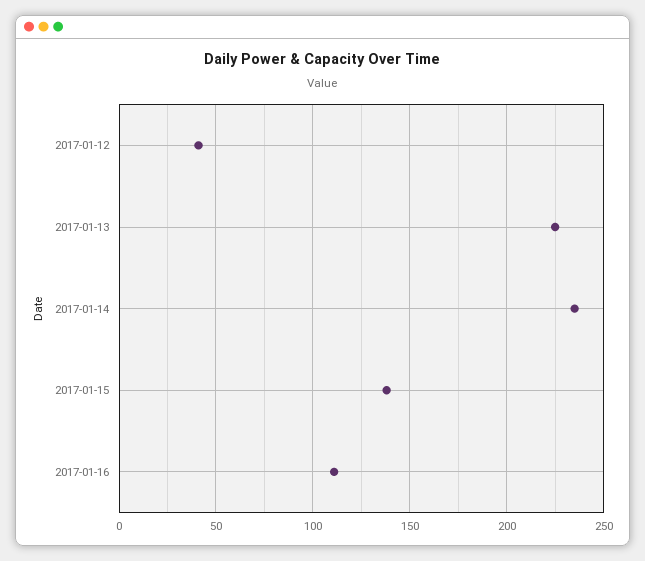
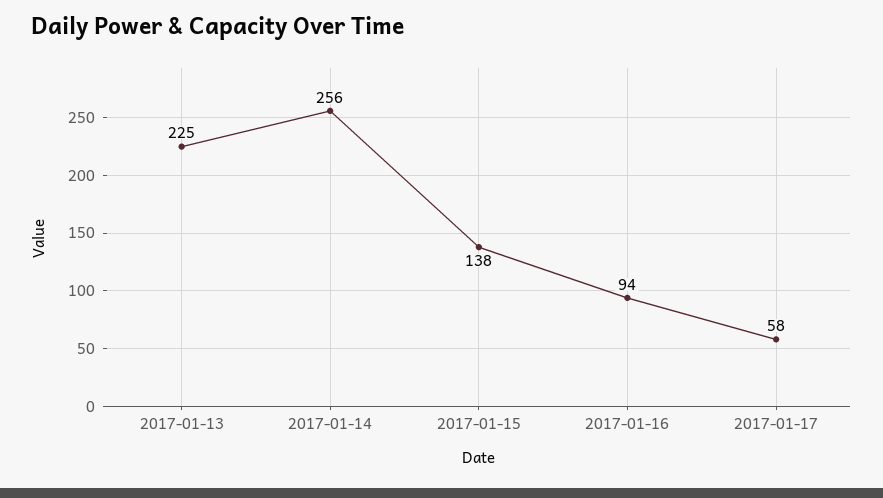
2017-01-12: 40 -> none
2017-01-14: 235 -> 256
2017-01-16: 110 -> 94
2017-01-17: none -> 58

